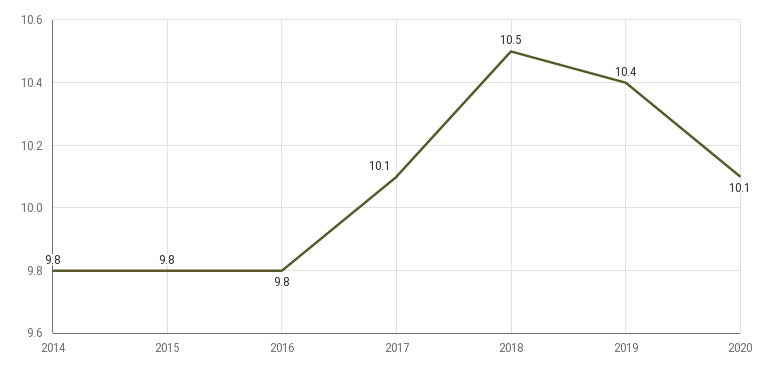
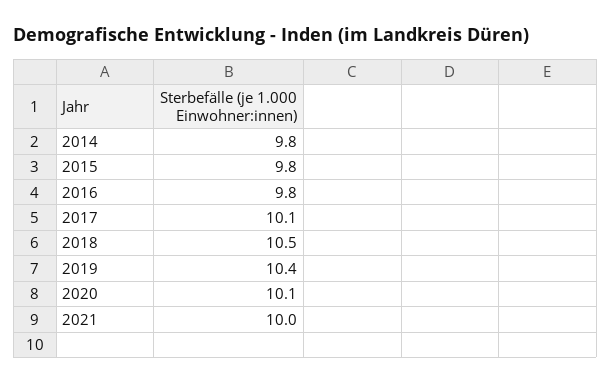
2021: none -> 10

